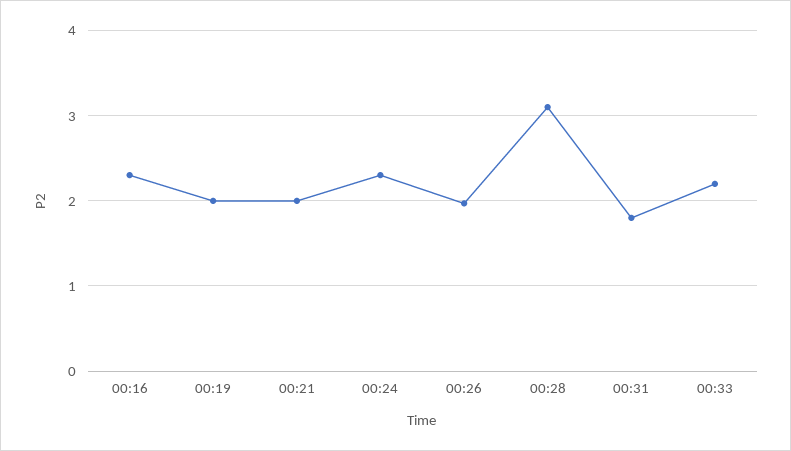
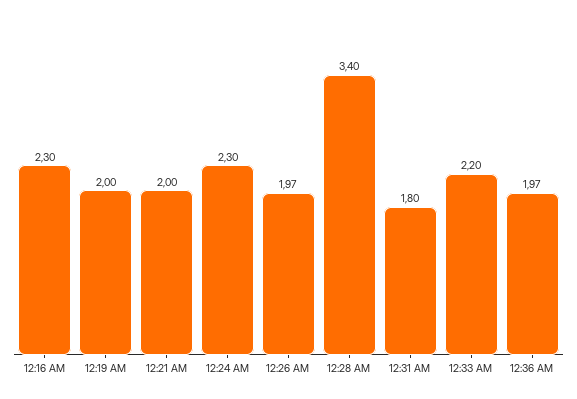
00:28: 3.1 -> 3.4
12:36 AM: none -> 1.97

